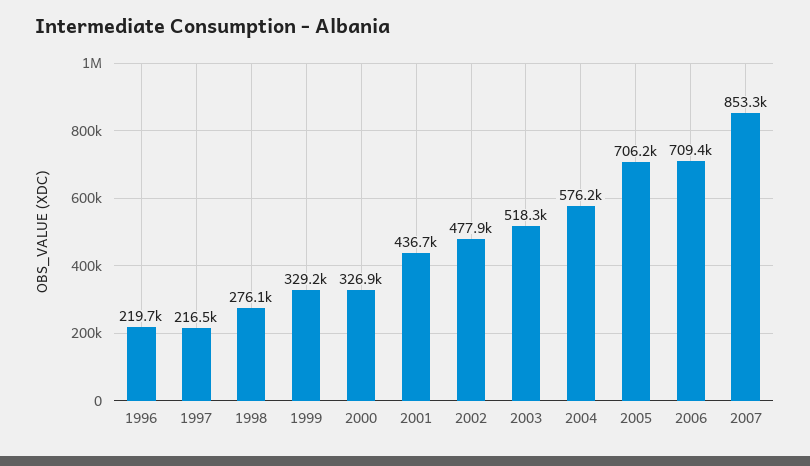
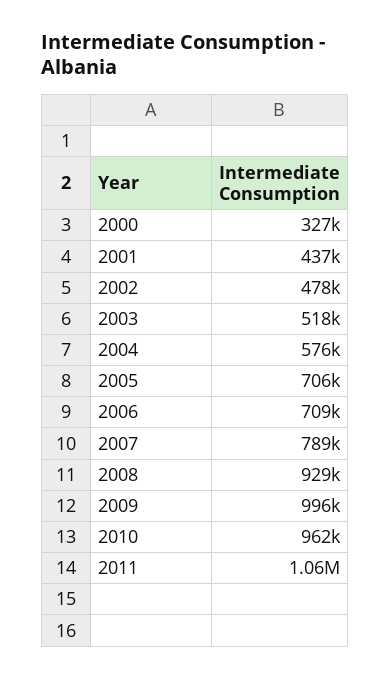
1996: 219700 -> none
1997: 216500 -> none
1998: 276100 -> none
1999: 329200 -> none
2007: 853300 -> 789000
2008: none -> 929000
2009: none -> 996000
2010: none -> 962000
2011: none -> 1060000

